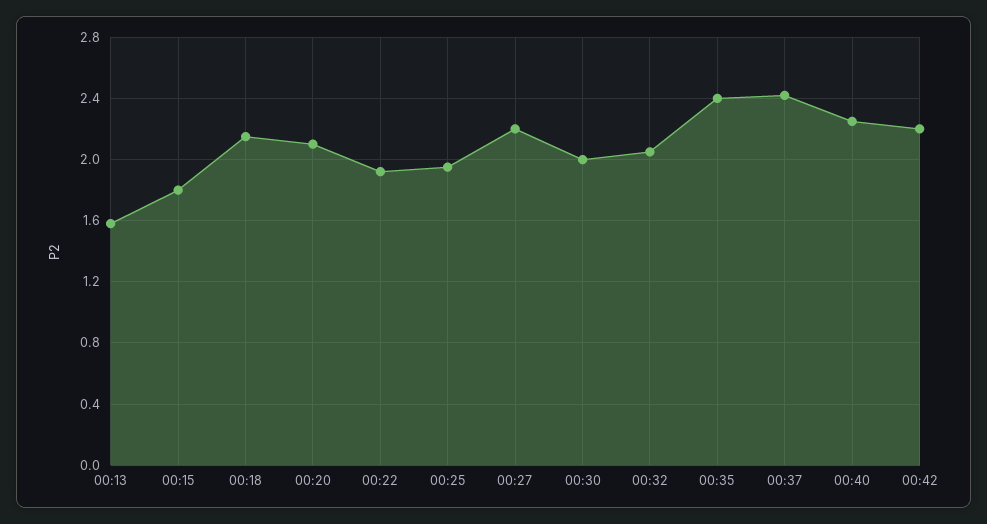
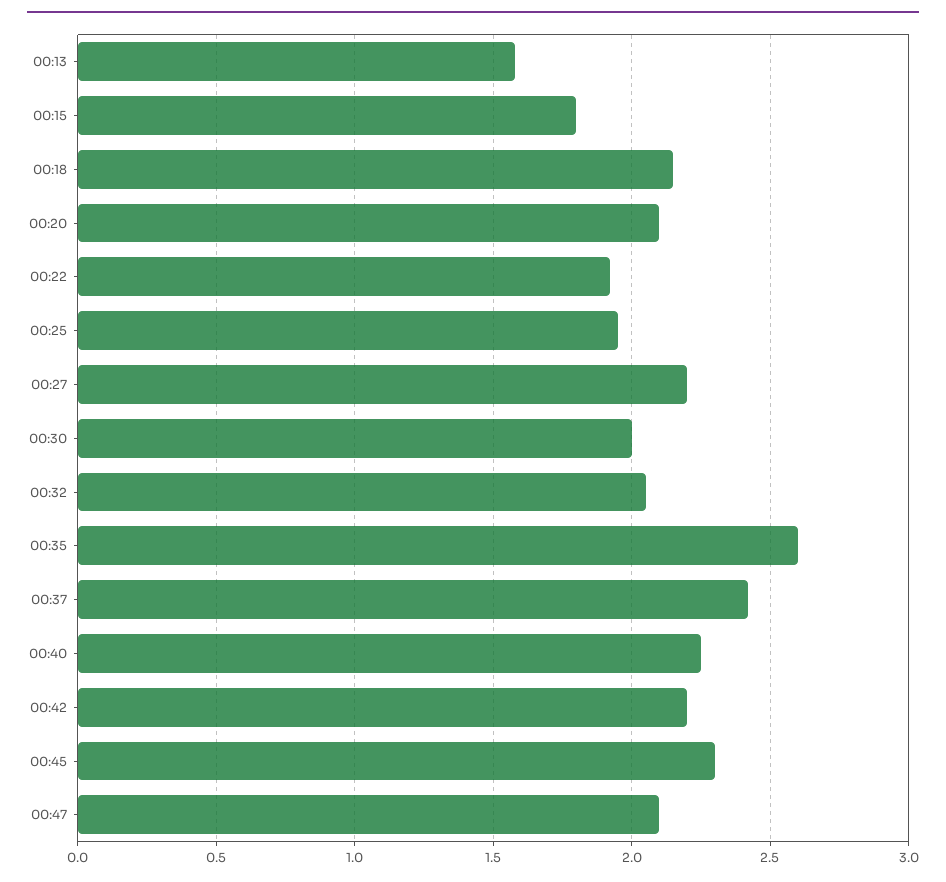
00:35: 2.4 -> 2.6
00:45: none -> 2.3
00:47: none -> 2.1

